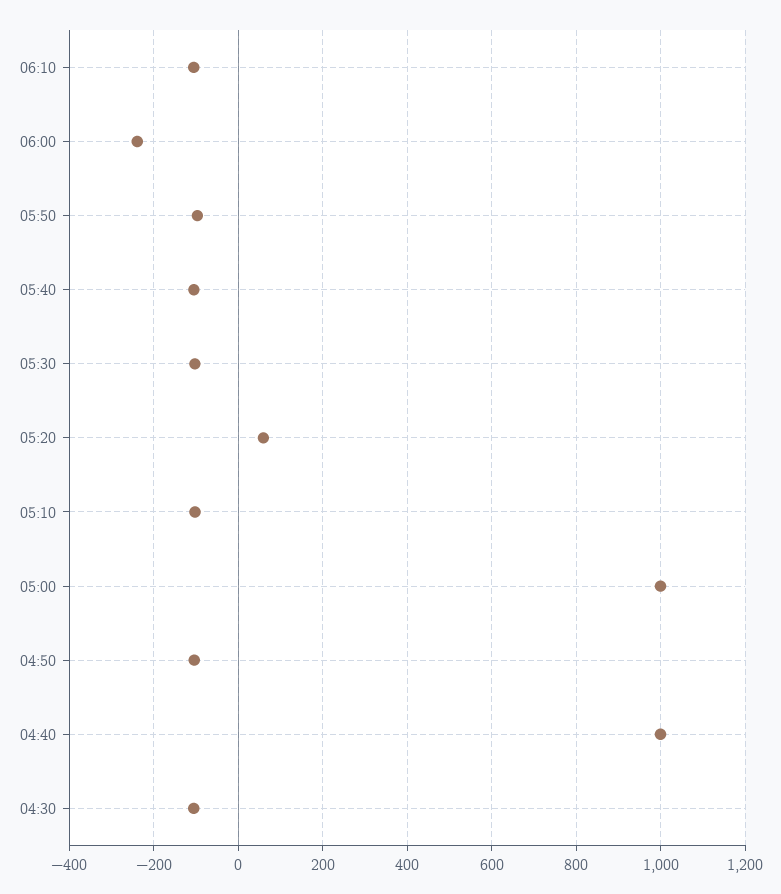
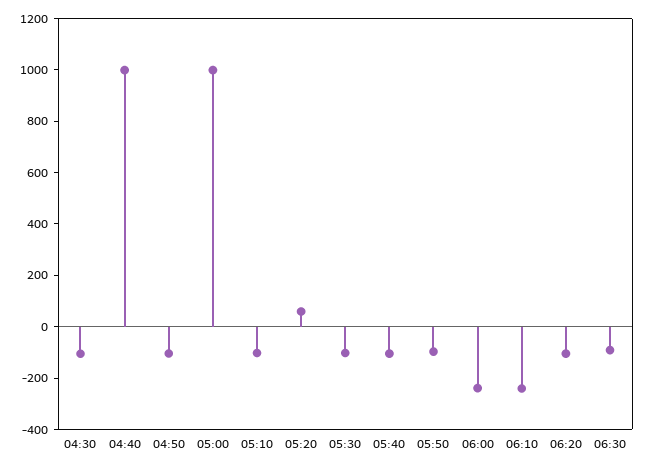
06:10: -100 -> -250
06:20: none -> -100
06:30: none -> -100

